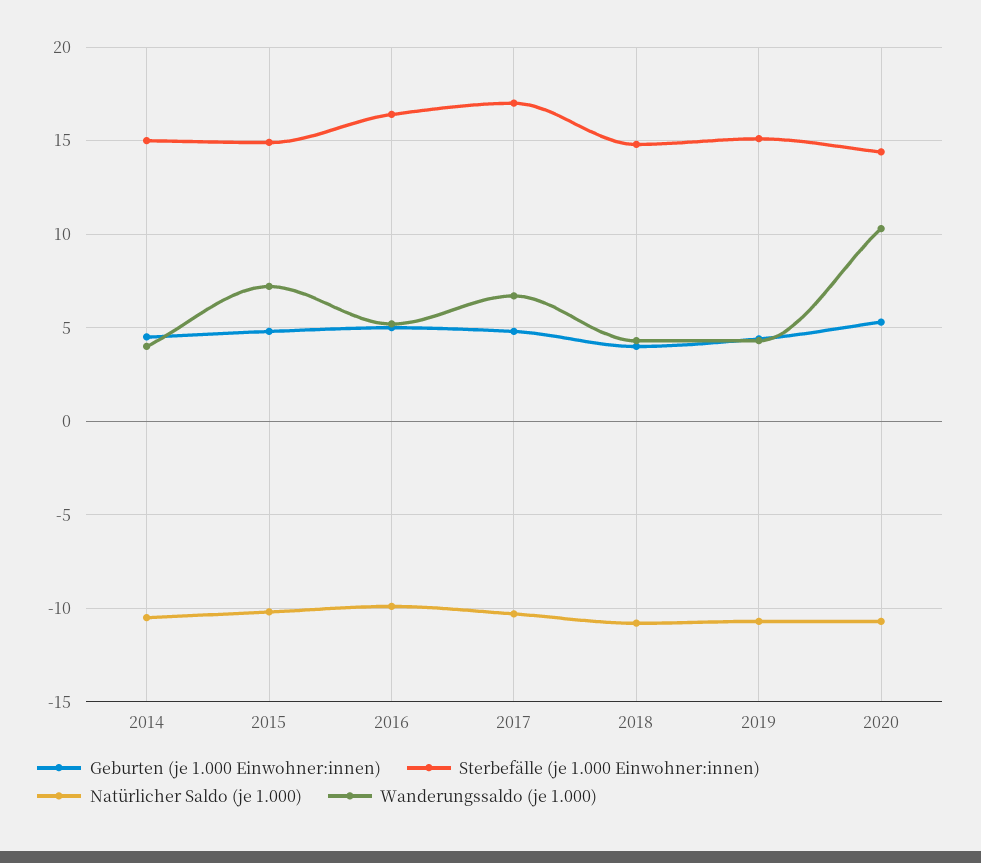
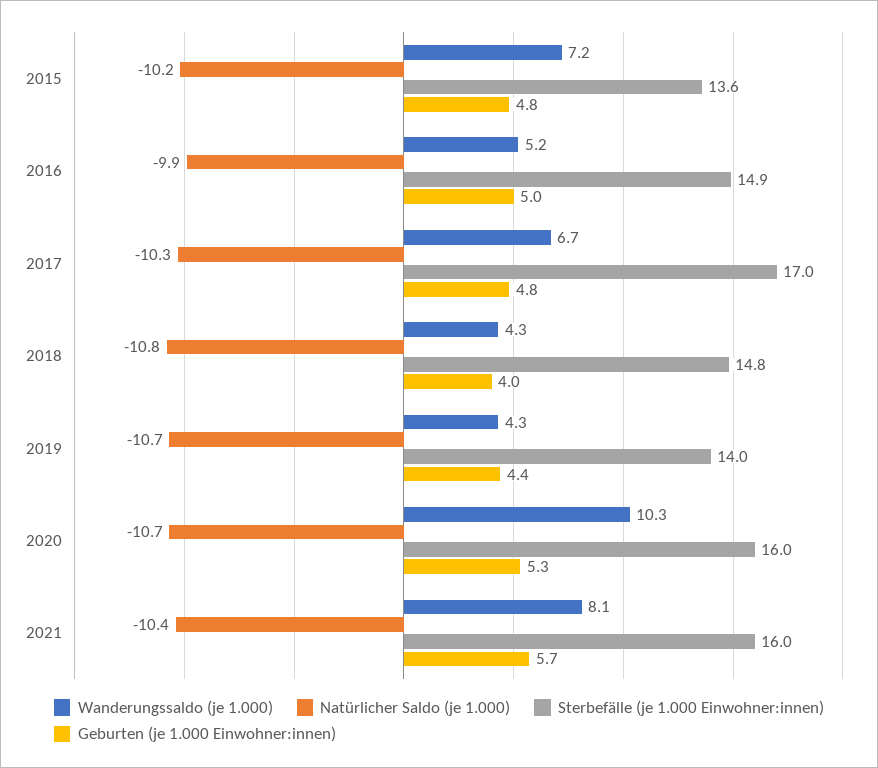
Geburten (je 1.000 Einwohner:innen), 2014: 4.5 -> none
Sterbefälle (je 1.000 Einwohner:innen), 2014: 15 -> none
Natürlicher Saldo (je 1.000), 2014: -10.5 -> none
Wanderungssaldo (je 1.000), 2014: 4 -> none
Sterbefälle (je 1.000 Einwohner:innen), 2015: 15 -> 13.6
Sterbefälle (je 1.000 Einwohner:innen), 2016: 16.5 -> 14.9
Sterbefälle (je 1.000 Einwohner:innen), 2019: 15 -> 14
Sterbefälle (je 1.000 Einwohner:innen), 2020: 14.5 -> 16
Wanderungssaldo (je 1.000), 2021: none -> 8.1
Natürlicher Saldo (je 1.000), 2021: none -> -10.4
Sterbefälle (je 1.000 Einwohner:innen), 2021: none -> 16
Geburten (je 1.000 Einwohner:innen), 2021: none -> 5.7

